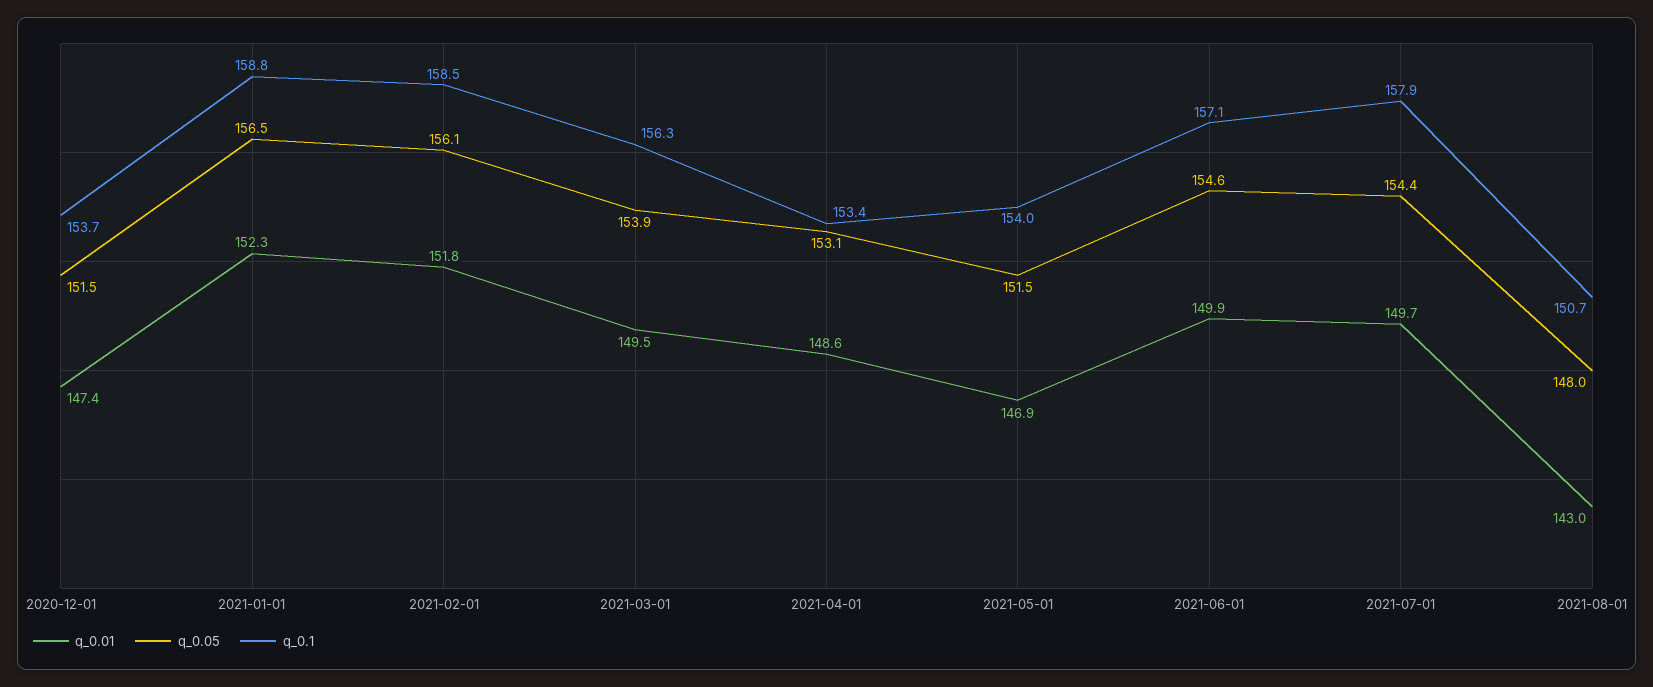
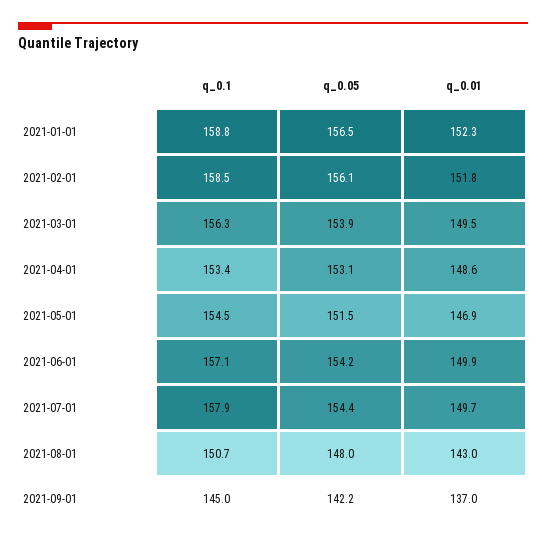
q_0.01, 2020-12-01: 147.4 -> none
q_0.05, 2020-12-01: 151.5 -> none
q_0.1, 2020-12-01: 153.7 -> none
q_0.1, 2021-05-01: 154 -> 154.5
q_0.05, 2021-06-01: 154.6 -> 154.2
q_0.1, 2021-09-01: none -> 145
q_0.05, 2021-09-01: none -> 142.2
q_0.01, 2021-09-01: none -> 137

